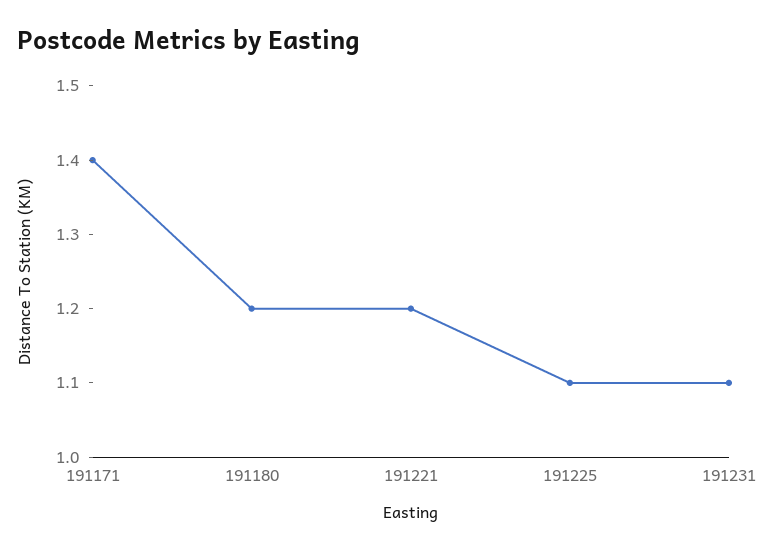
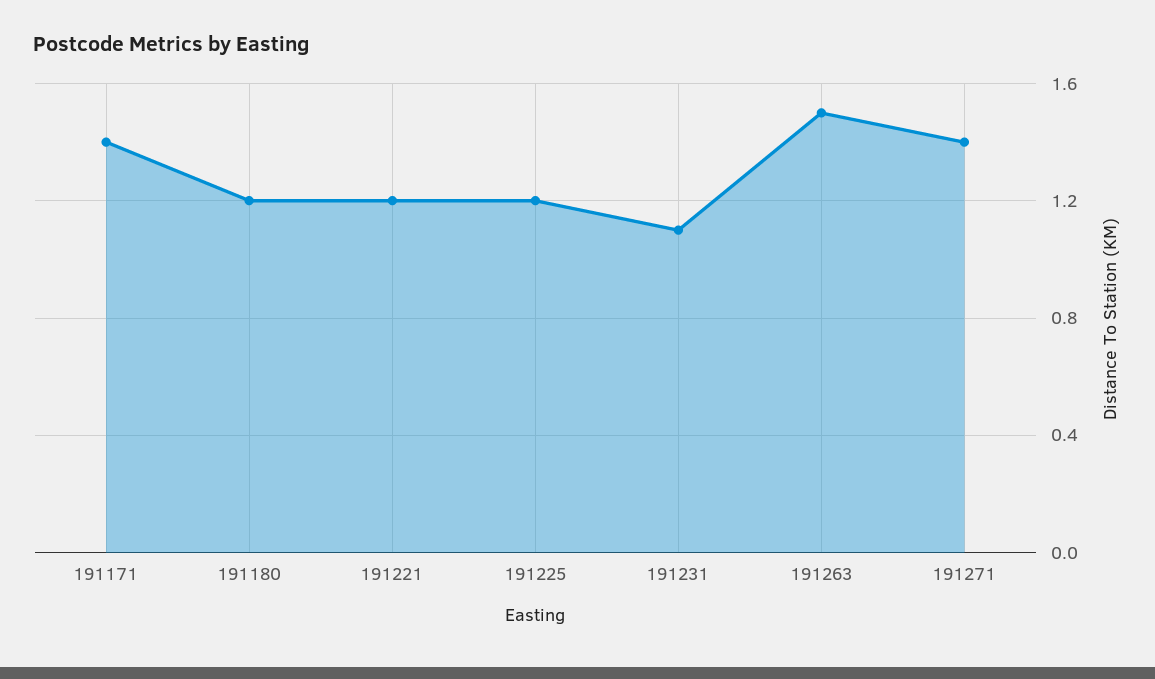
191225: 1.1 -> 1.2
191263: none -> 1.5
191271: none -> 1.4

